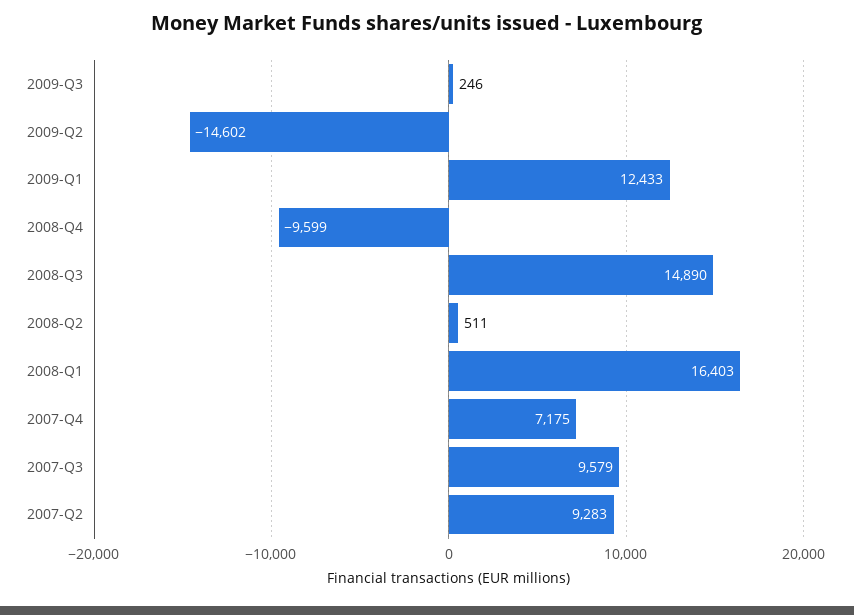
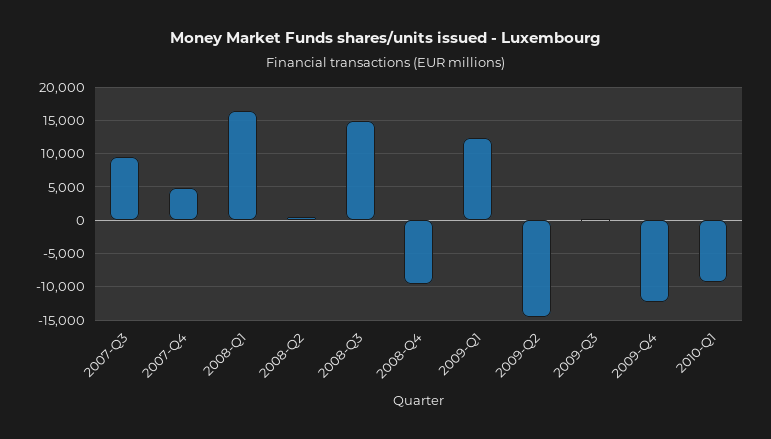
2007-Q4: 7175 -> 5000
2007-Q2: 9283 -> none
2009-Q4: none -> -12000
2010-Q1: none -> -9000

